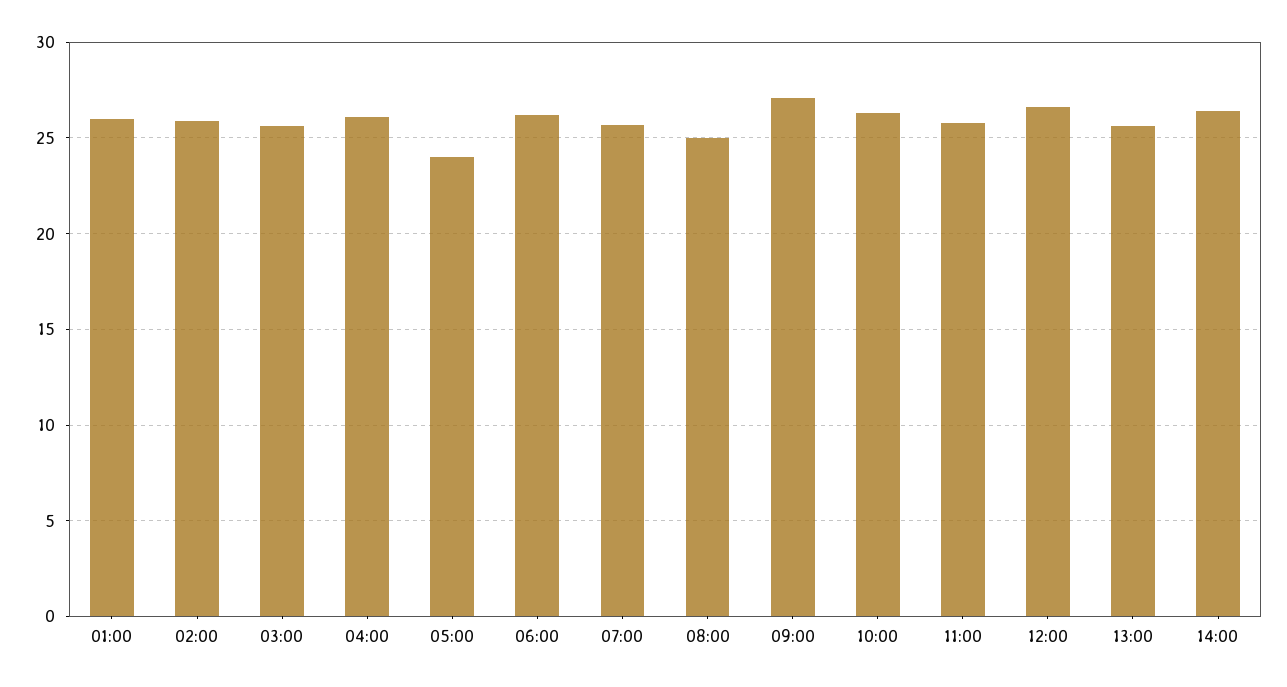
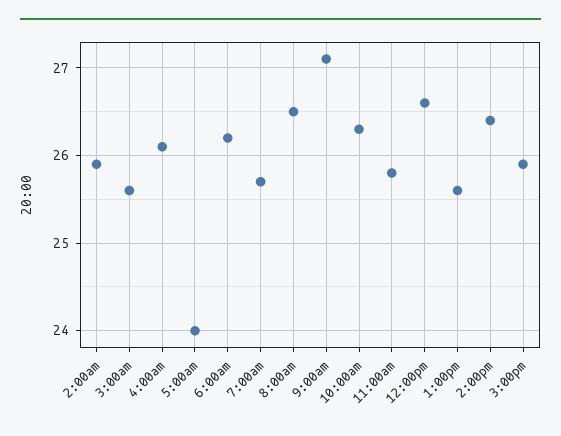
01:00: 26 -> none
08:00: 25 -> 26.5
3:00pm: none -> 25.9

